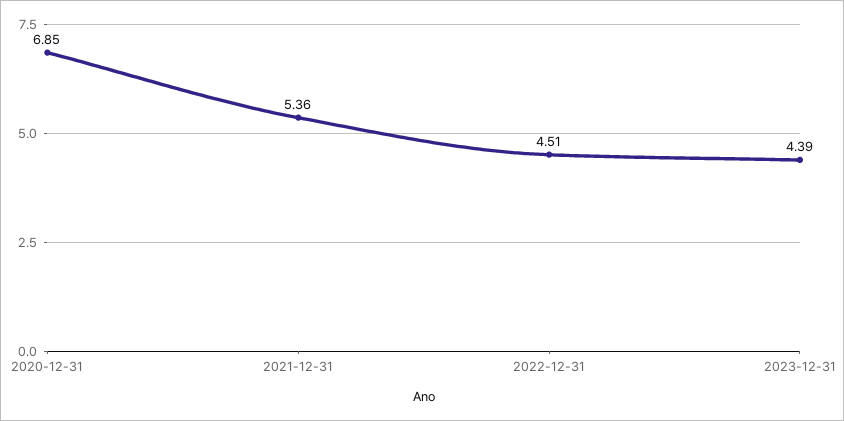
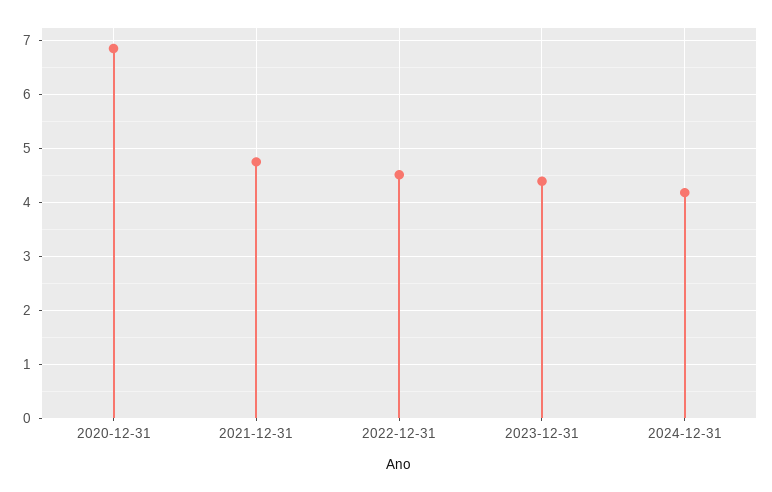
2021-12-31: 5.36 -> 4.8
2024-12-31: none -> 4.2

